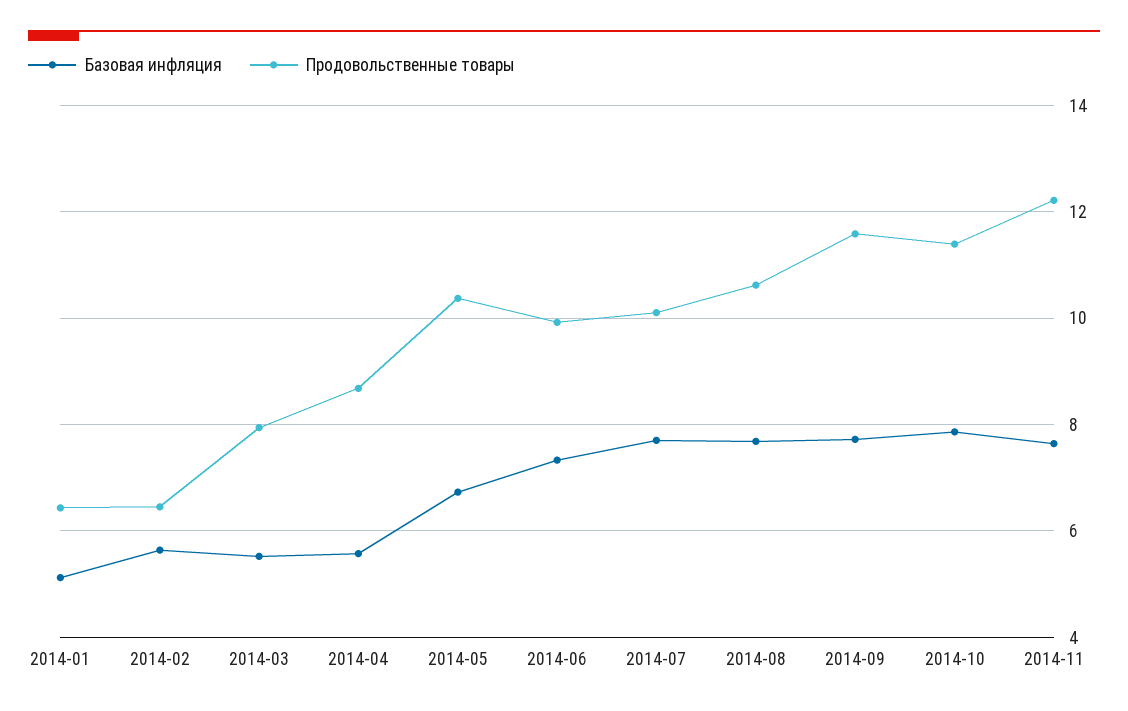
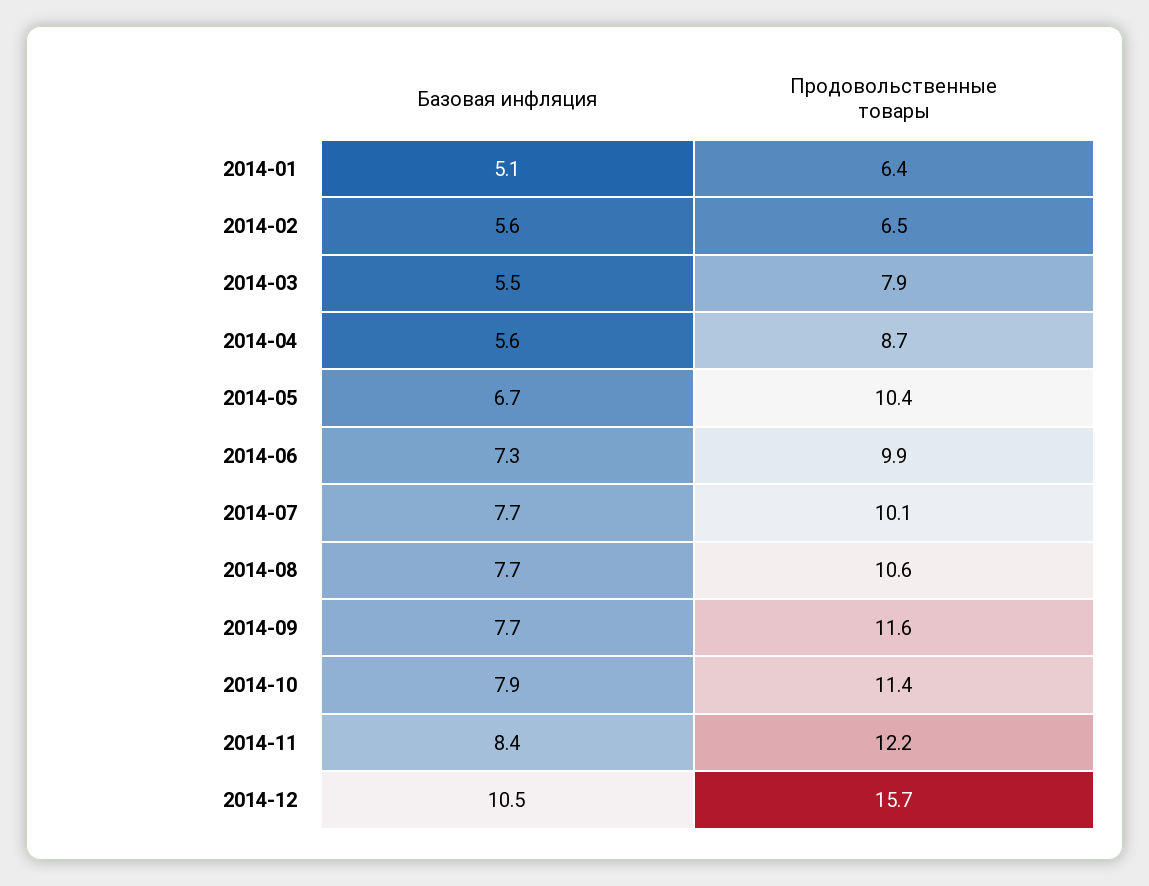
Базовая инфляция, 2014-11: 7.6 -> 8.4
Базовая инфляция, 2014-12: none -> 10.5
Продовольственные товары, 2014-12: none -> 15.7

